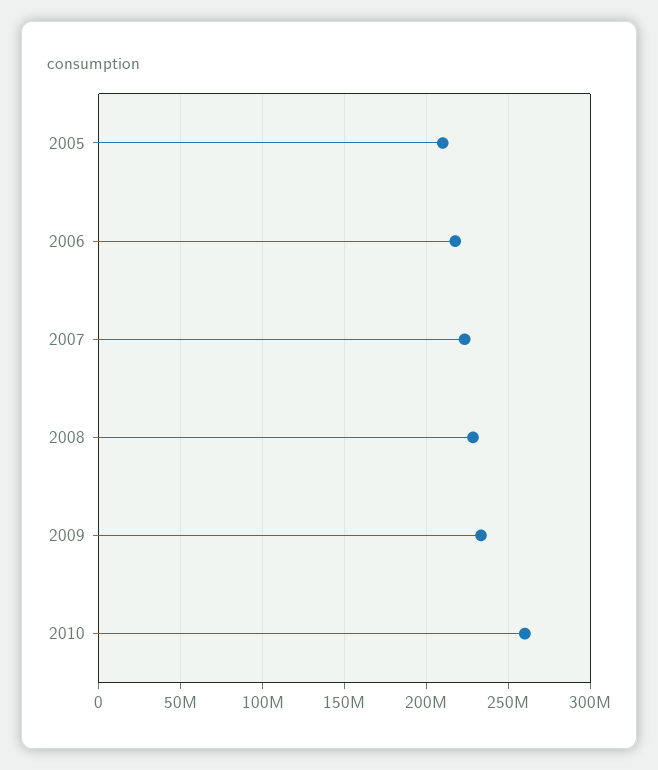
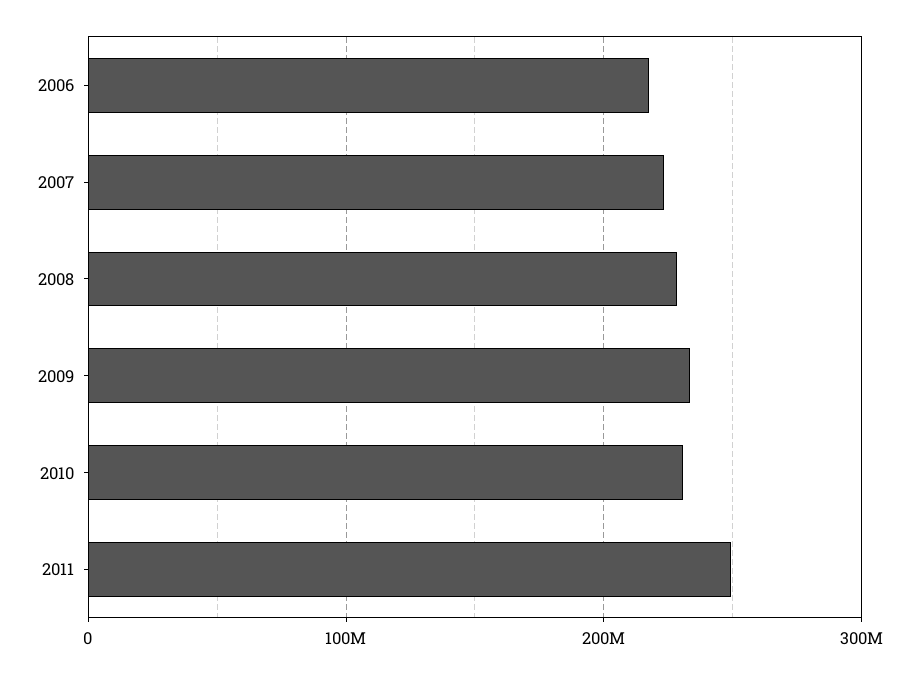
2005: 210000000 -> none
2010: 260000000 -> 230000000
2011: none -> 250000000

